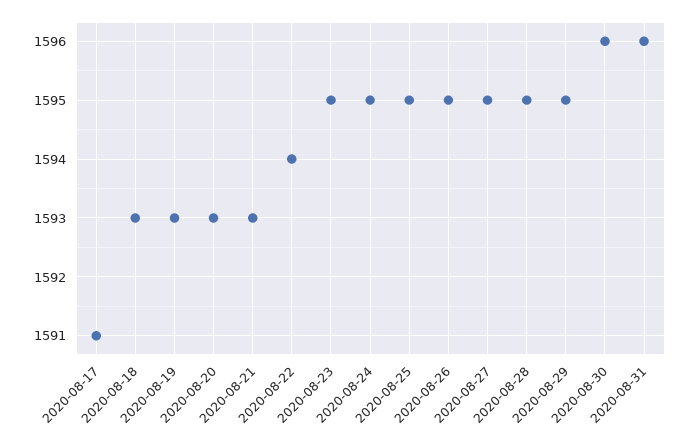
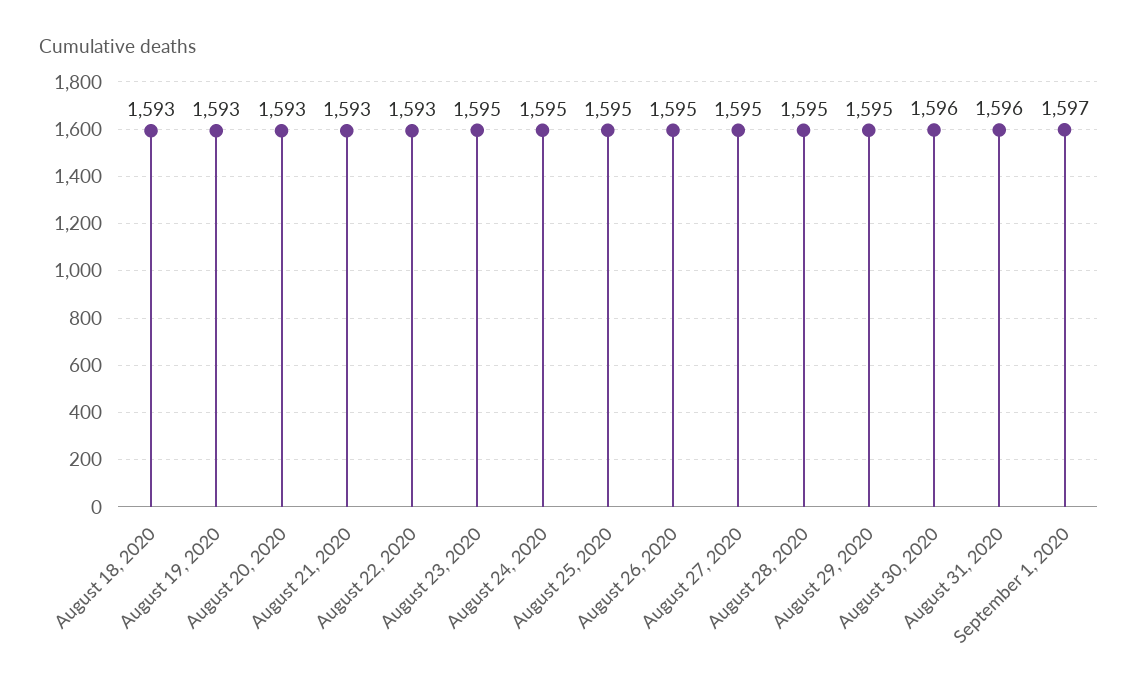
2020-08-17: 1591 -> none
2020-08-22: 1594 -> 1593
September 1, 2020: none -> 1597

